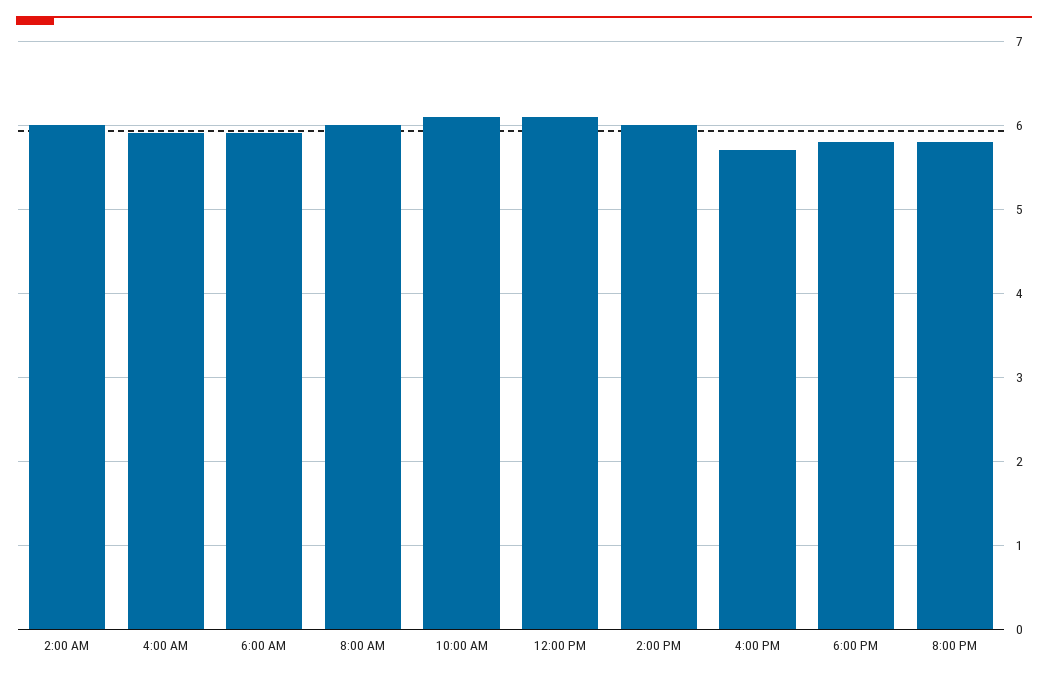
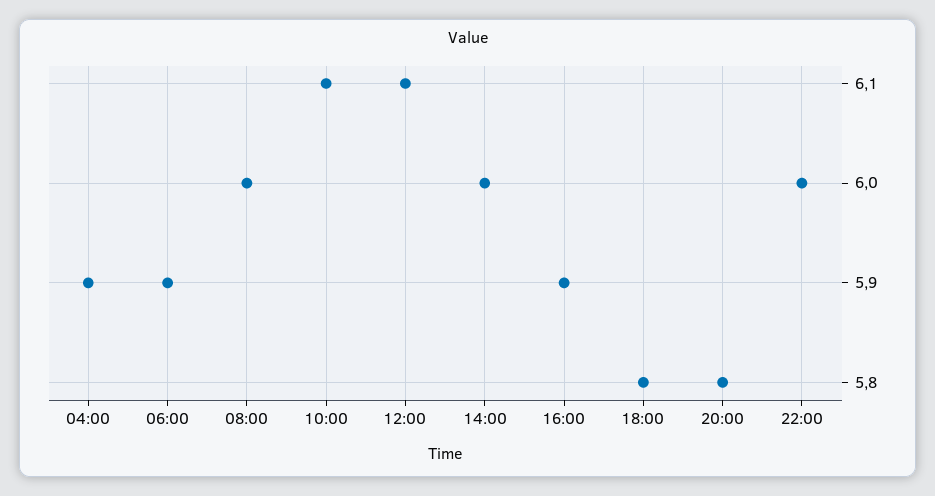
2:00 AM: 6 -> none
4:00 PM: 5.7 -> 5.9
22:00: none -> 6

